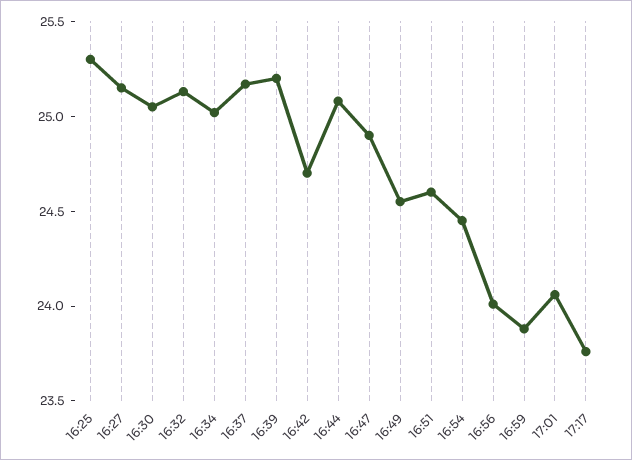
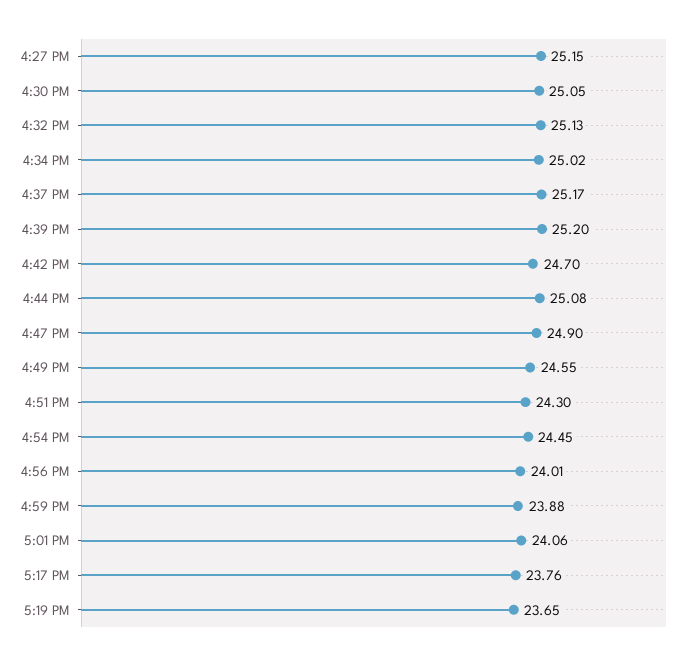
16:25: 25.3 -> none
16:51: 24.6 -> 24.3
5:19 PM: none -> 23.65

